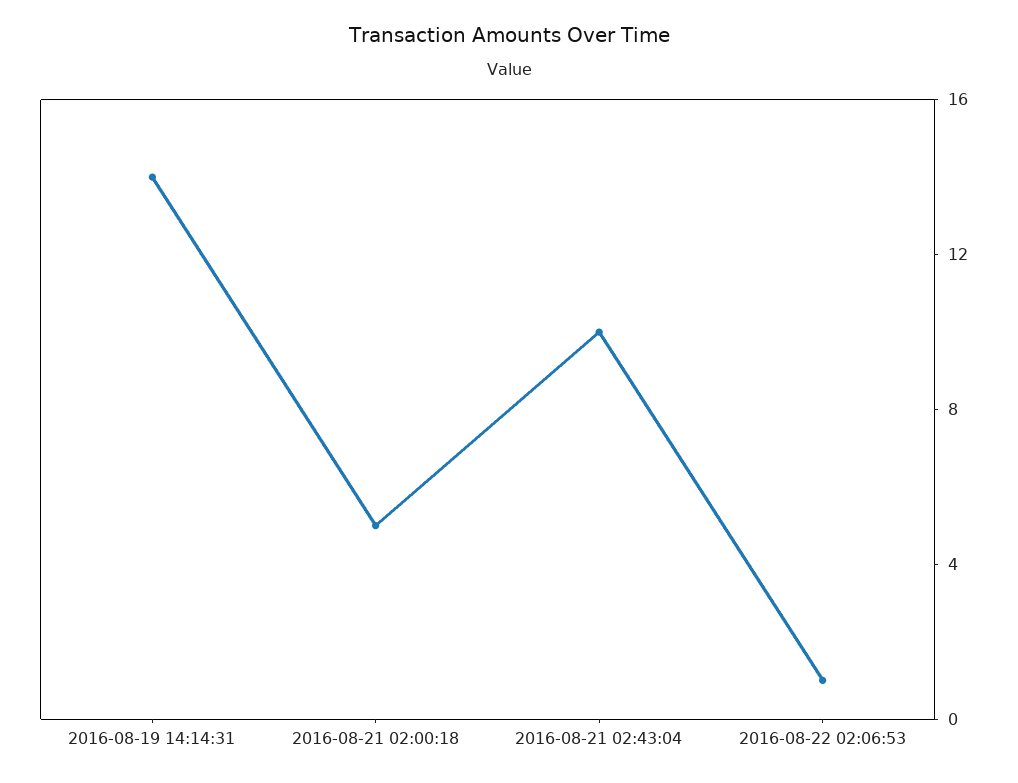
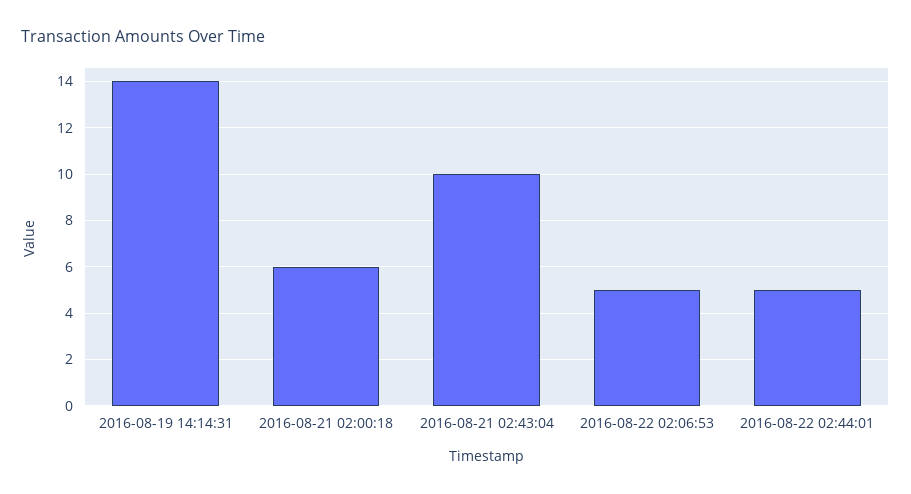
2016-08-21 02:00:18: 5 -> 6
2016-08-22 02:06:53: 1 -> 5
2016-08-22 02:44:01: none -> 5

